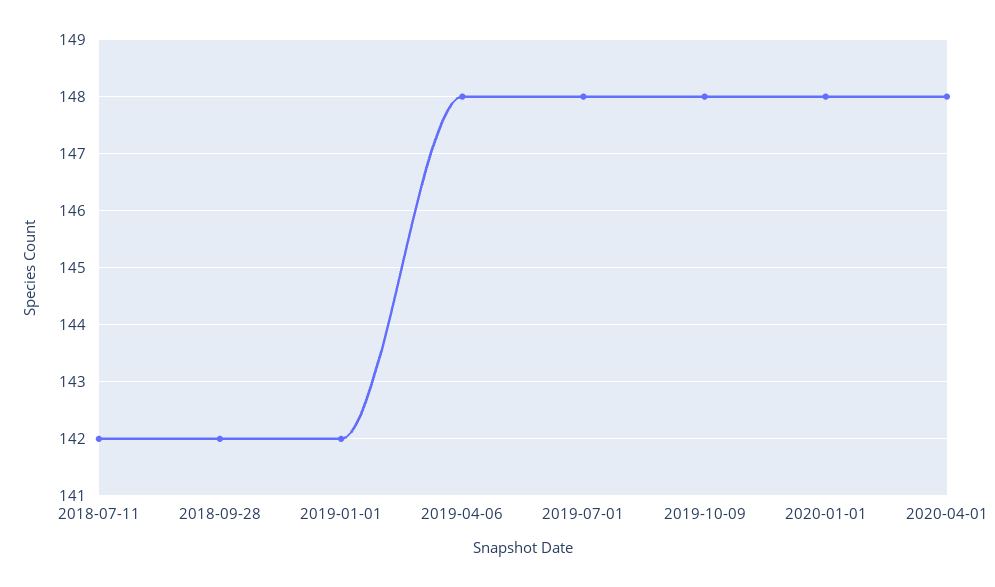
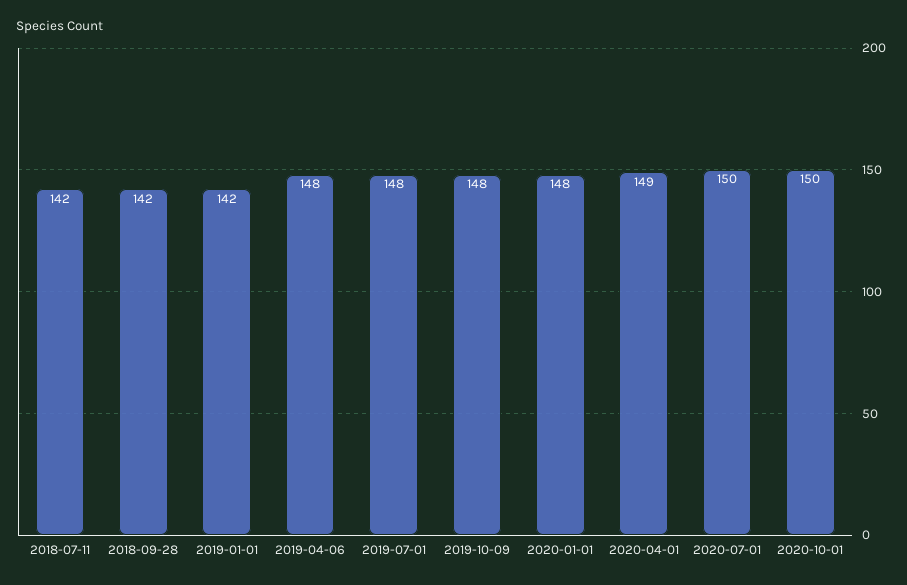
2020-04-01: 148 -> 149
2020-07-01: none -> 150
2020-10-01: none -> 150

